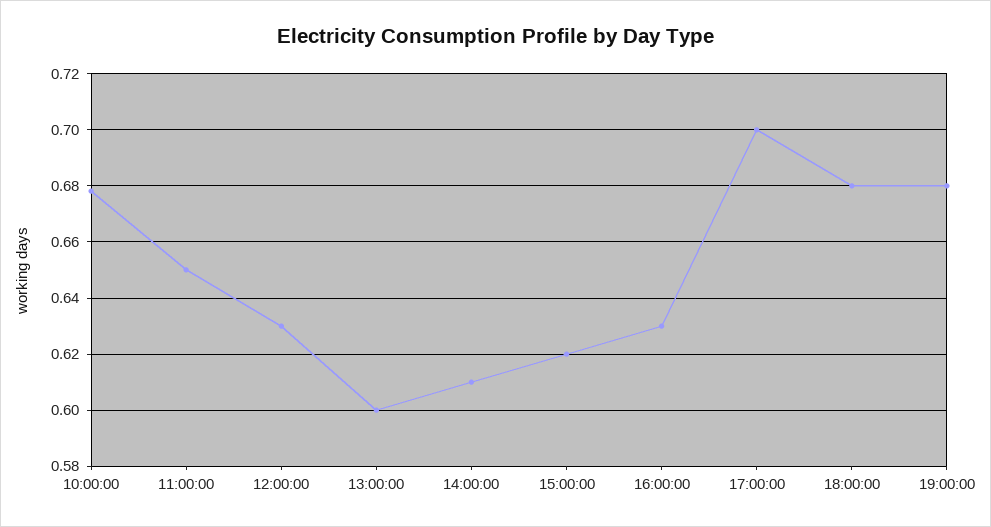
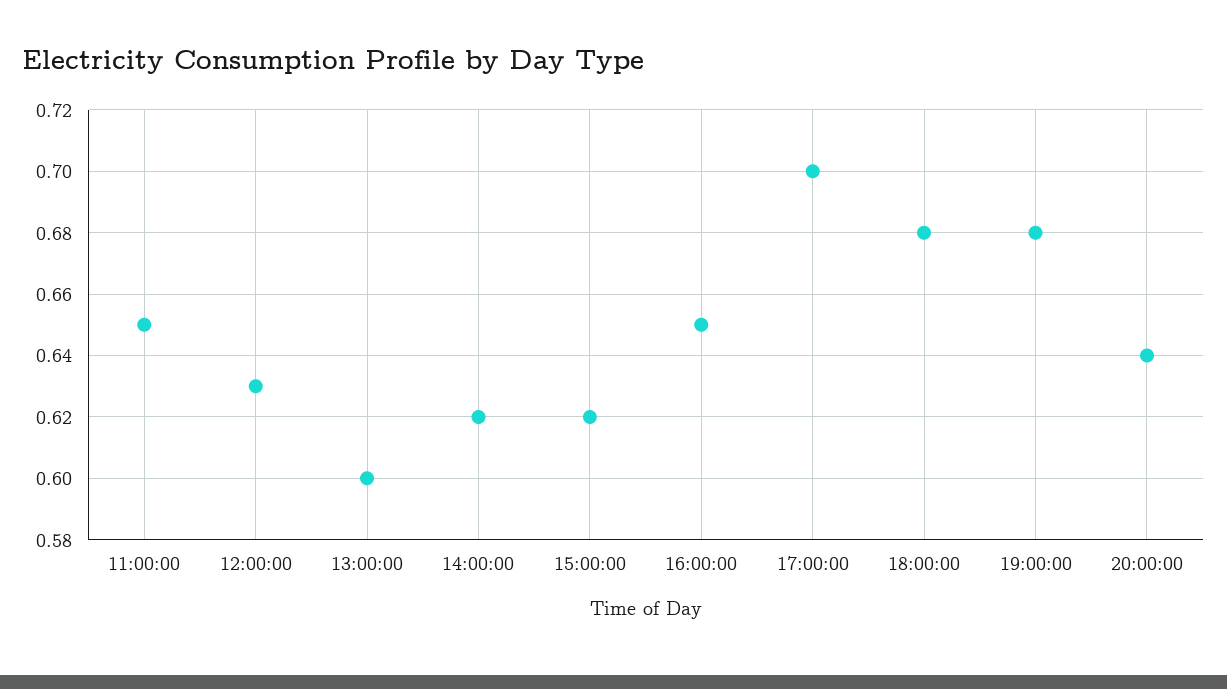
10:00:00: 0.6775 -> none
14:00:00: 0.61 -> 0.62
16:00:00: 0.63 -> 0.65
20:00:00: none -> 0.64

